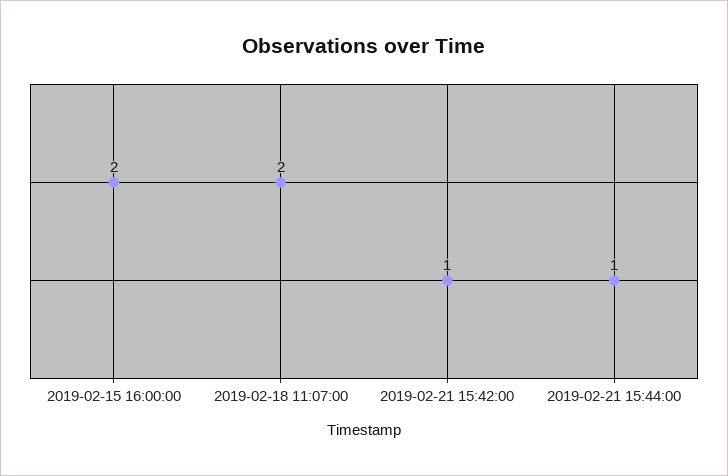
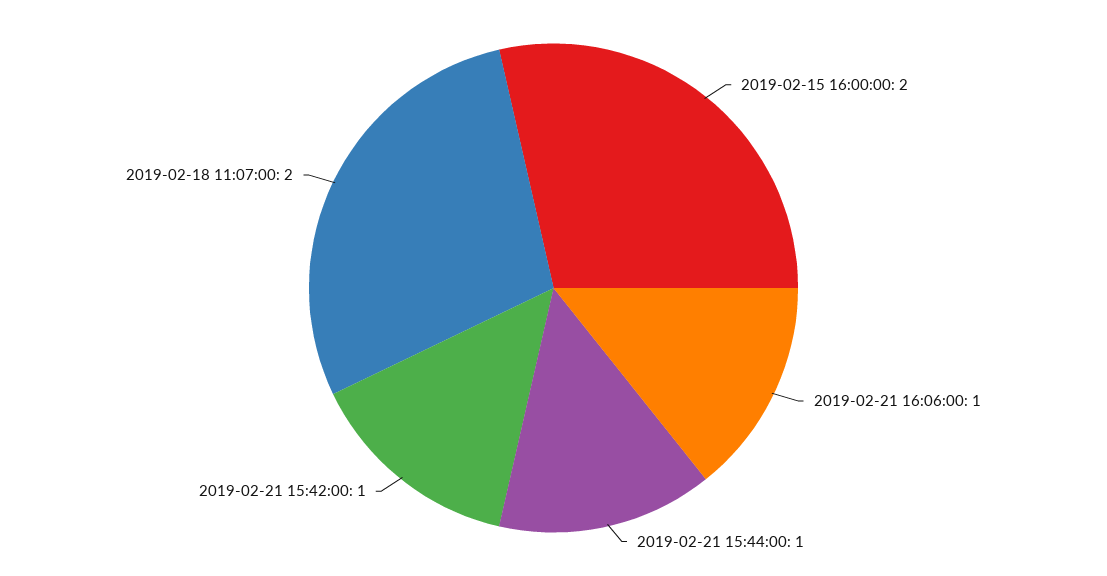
2019-02-21 16:06:00: none -> 1

